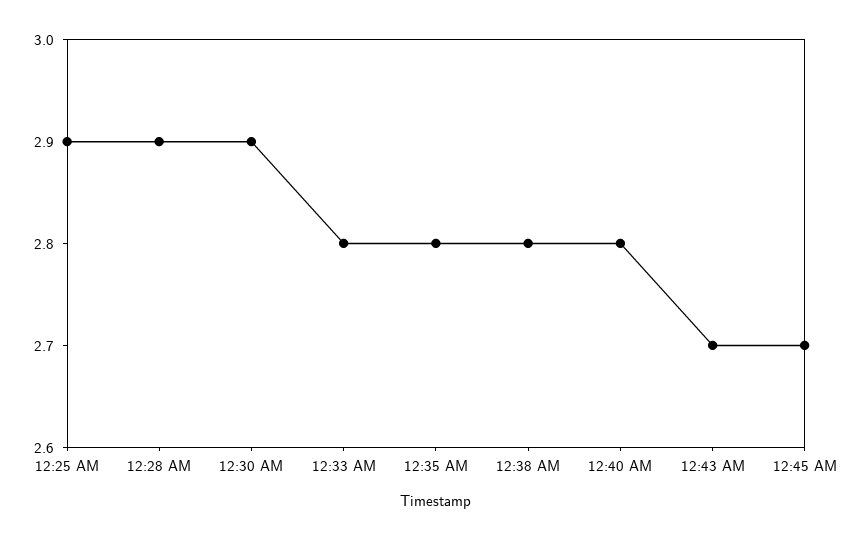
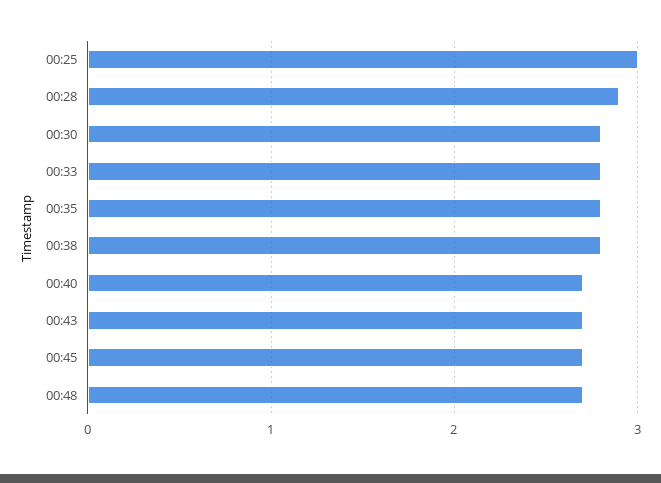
12:25 AM: 2.9 -> 3
12:30 AM: 2.9 -> 2.8
12:40 AM: 2.8 -> 2.7
00:48: none -> 2.7

